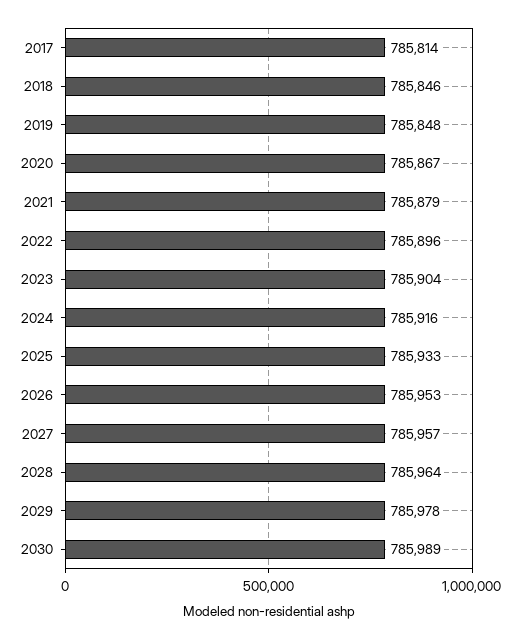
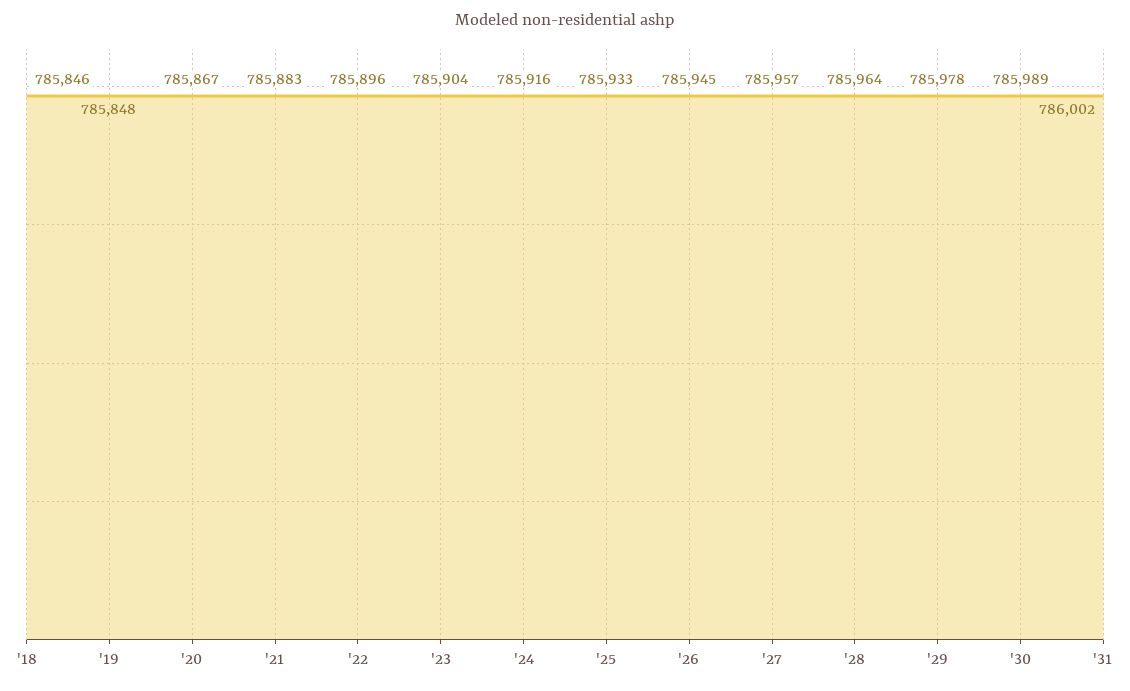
2017: 785814 -> none
2021: 785879 -> 785883
2026: 785953 -> 785945
'31: none -> 786002

